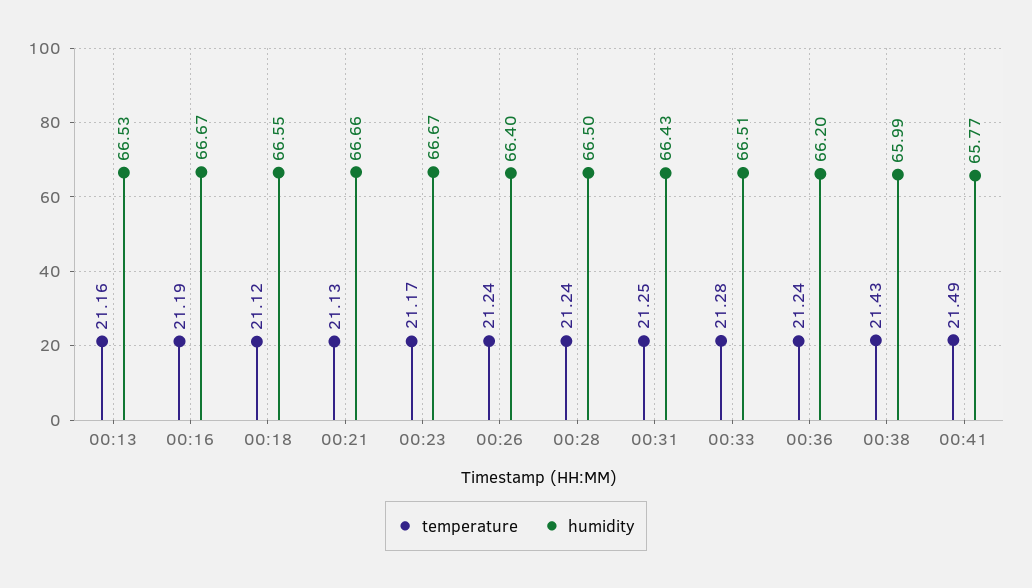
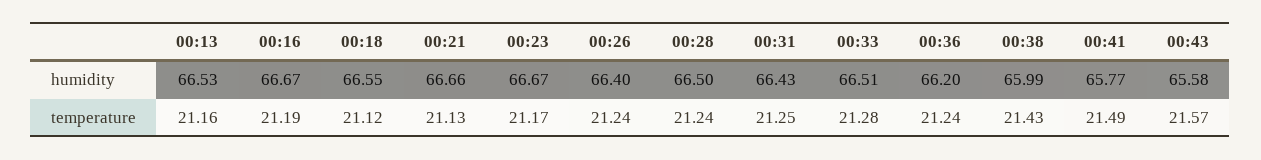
humidity, 00:43: none -> 65.58
temperature, 00:43: none -> 21.57

